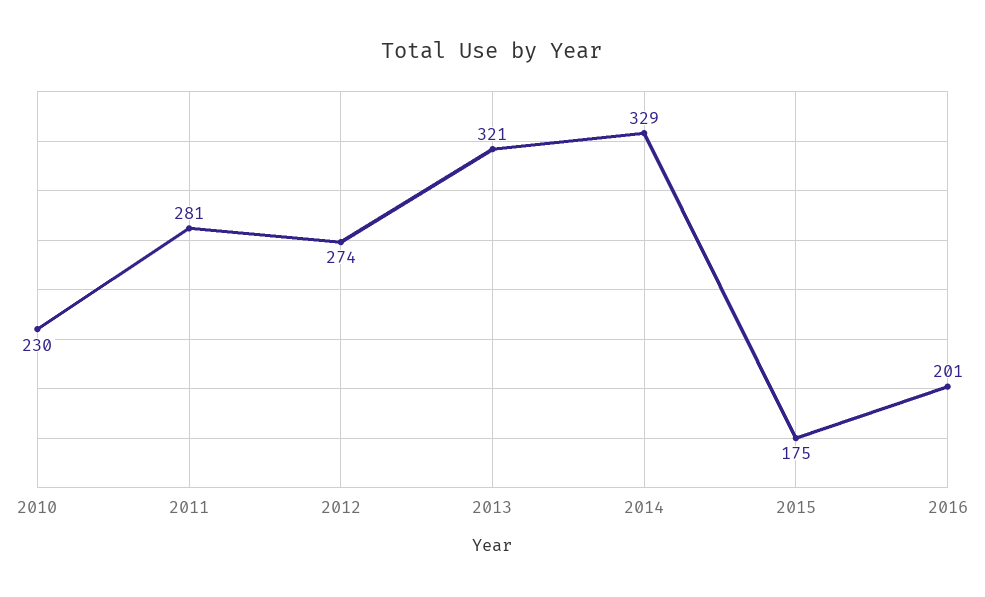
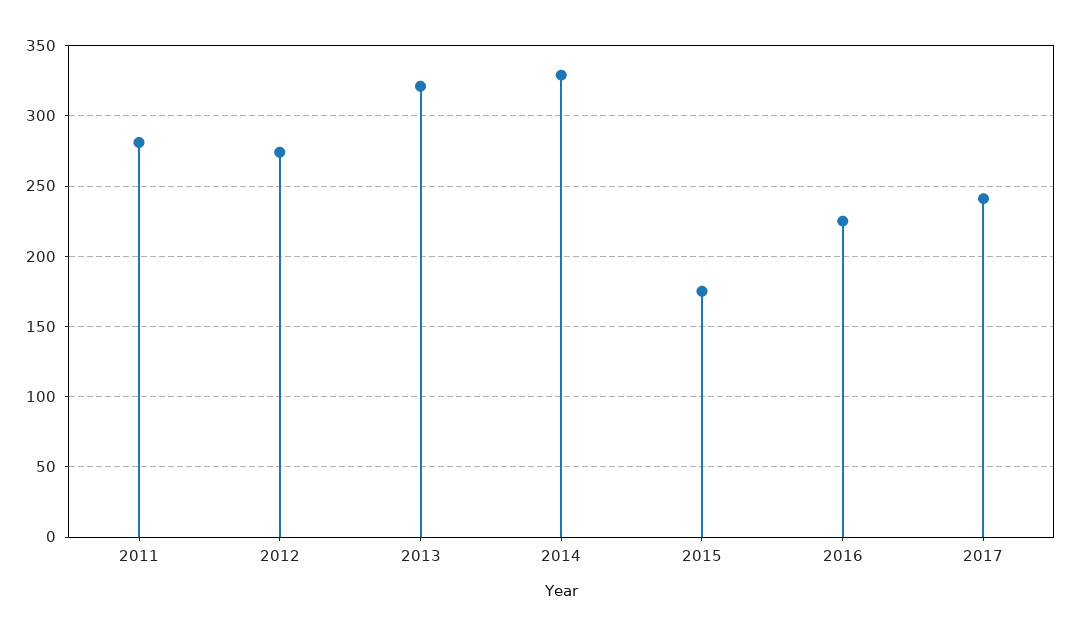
2010: 230 -> none
2016: 201 -> 225
2017: none -> 240

